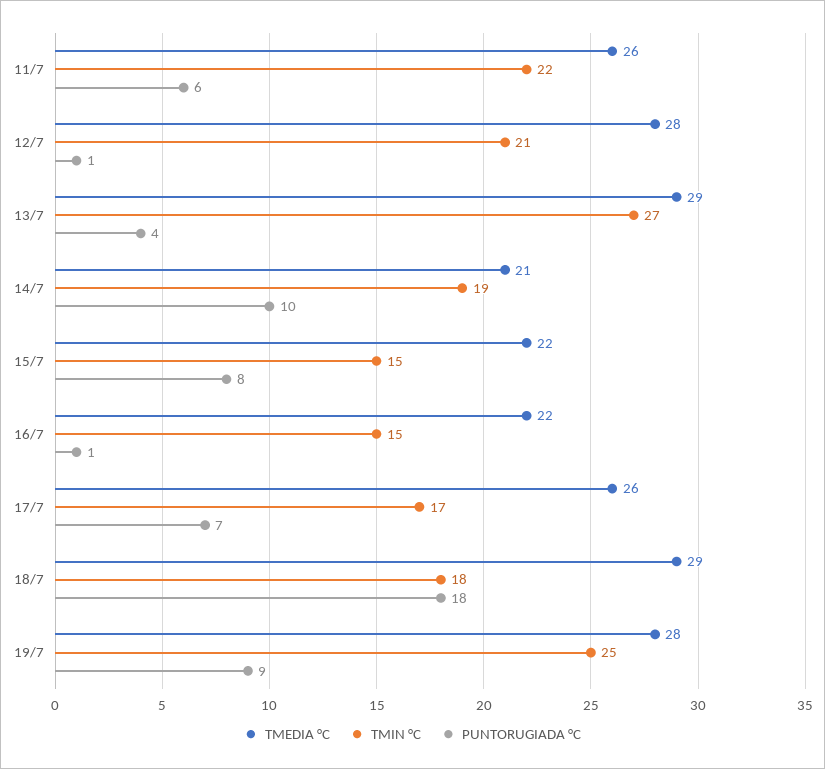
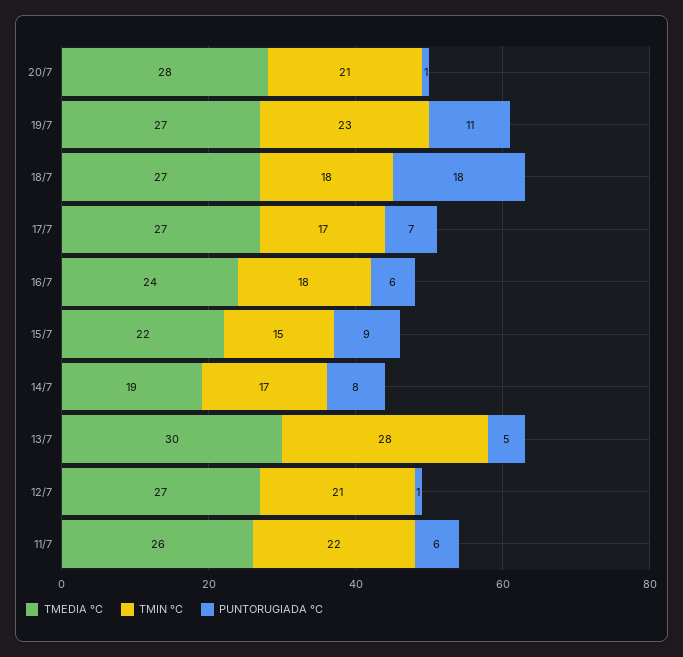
TMEDIA °C, 12/7: 28 -> 27
TMEDIA °C, 13/7: 29 -> 30
TMIN °C, 13/7: 27 -> 28
PUNTORUGIADA °C, 13/7: 4 -> 5
TMEDIA °C, 14/7: 21 -> 19
TMIN °C, 14/7: 19 -> 17
PUNTORUGIADA °C, 14/7: 10 -> 8
PUNTORUGIADA °C, 15/7: 8 -> 9
TMEDIA °C, 16/7: 22 -> 24
TMIN °C, 16/7: 15 -> 18
PUNTORUGIADA °C, 16/7: 1 -> 6
TMEDIA °C, 17/7: 26 -> 27
TMEDIA °C, 18/7: 29 -> 27
TMEDIA °C, 19/7: 28 -> 27
TMIN °C, 19/7: 25 -> 23
PUNTORUGIADA °C, 19/7: 9 -> 11
TMEDIA °C, 20/7: none -> 28
TMIN °C, 20/7: none -> 21
PUNTORUGIADA °C, 20/7: none -> 1

